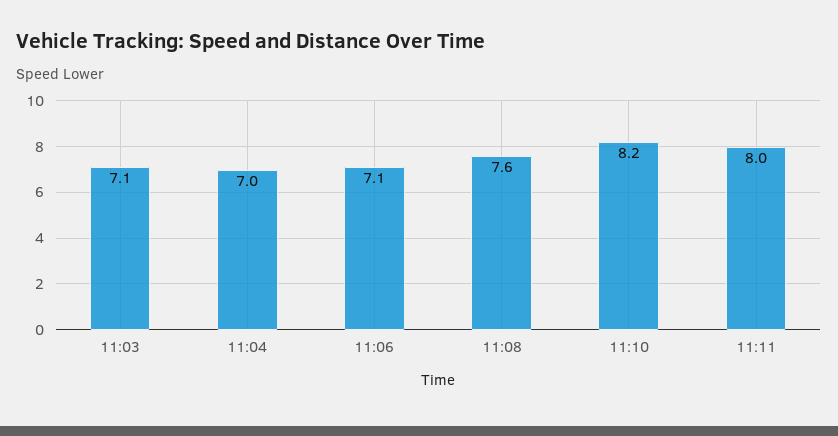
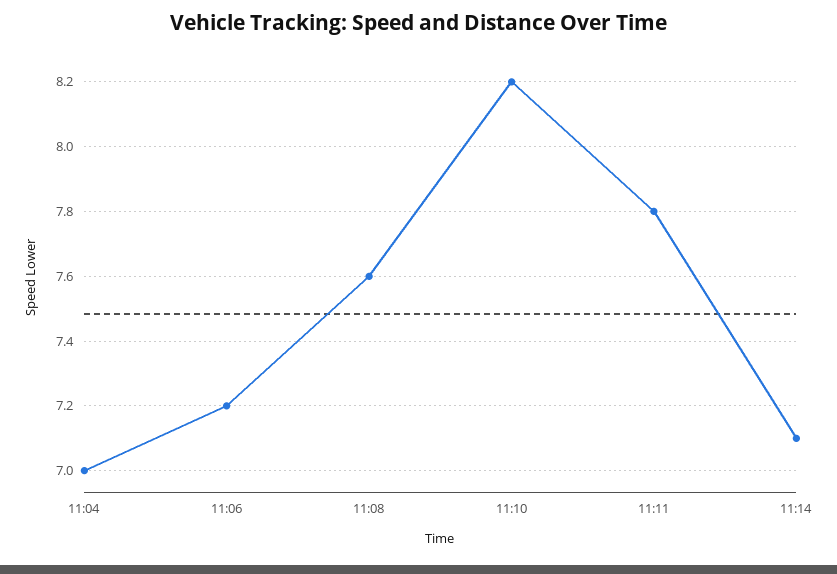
11:03: 7.1 -> none
11:06: 7.1 -> 7.2
11:11: 8 -> 7.8
11:14: none -> 7.1

